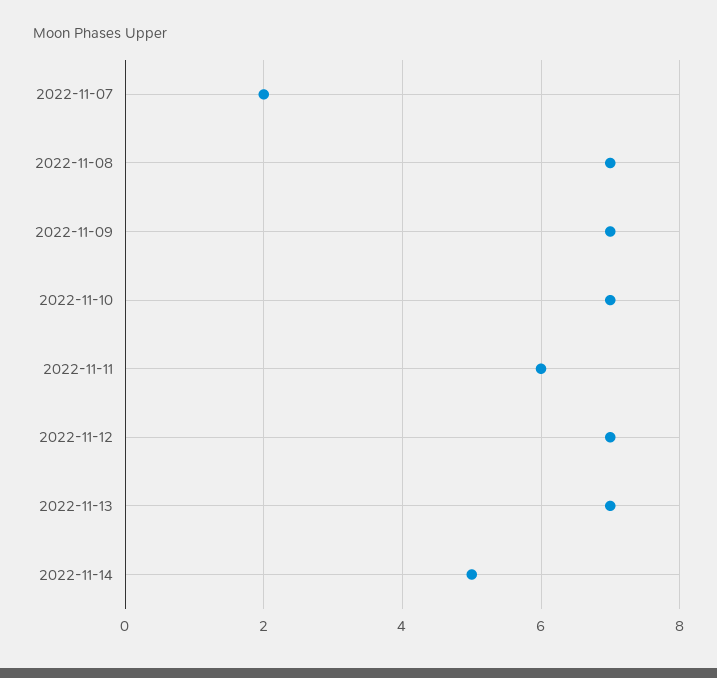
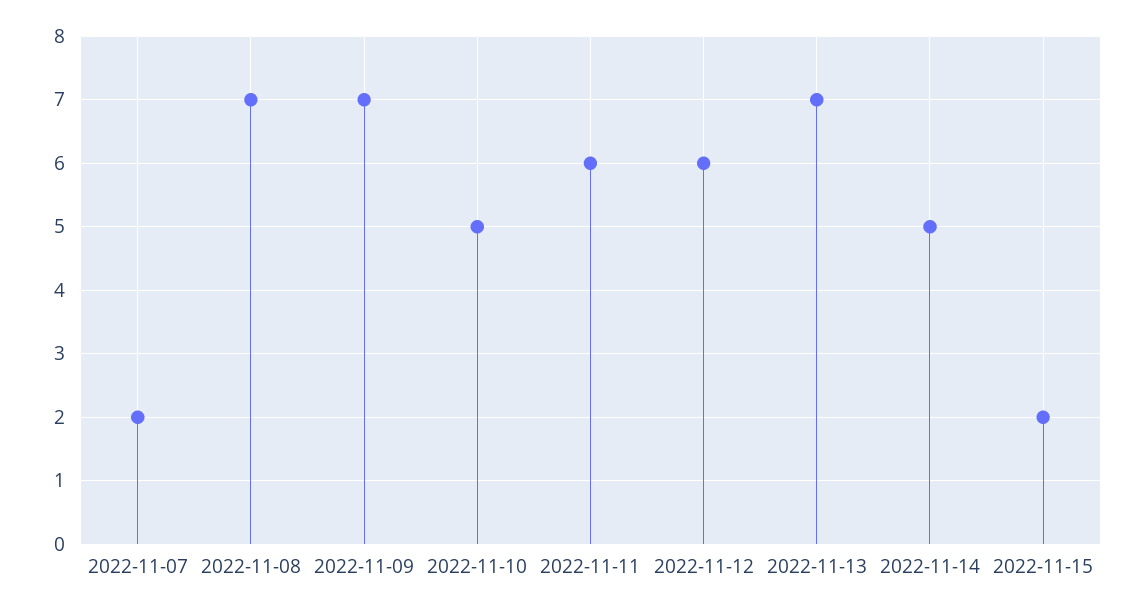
2022-11-10: 7 -> 5
2022-11-12: 7 -> 6
2022-11-15: none -> 2

